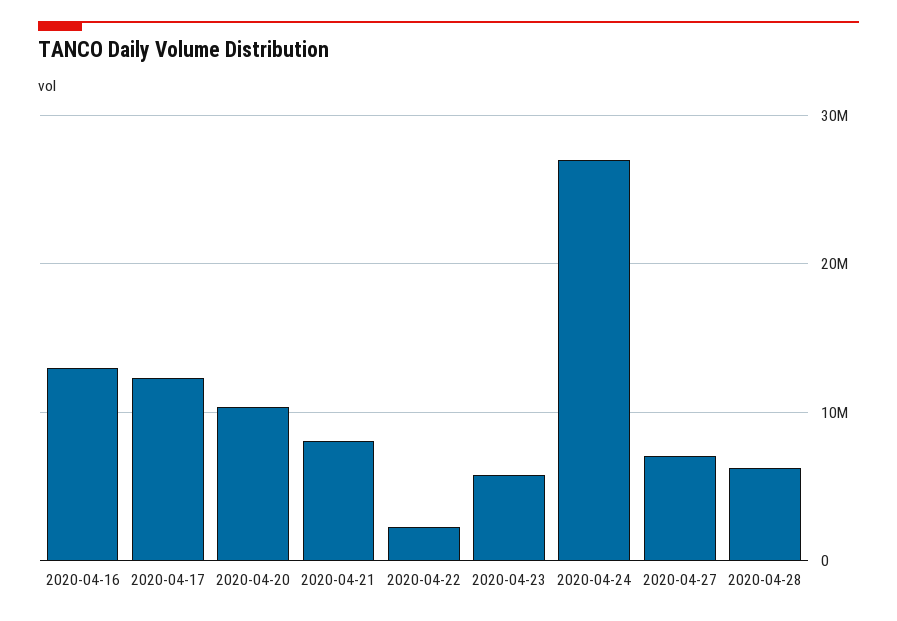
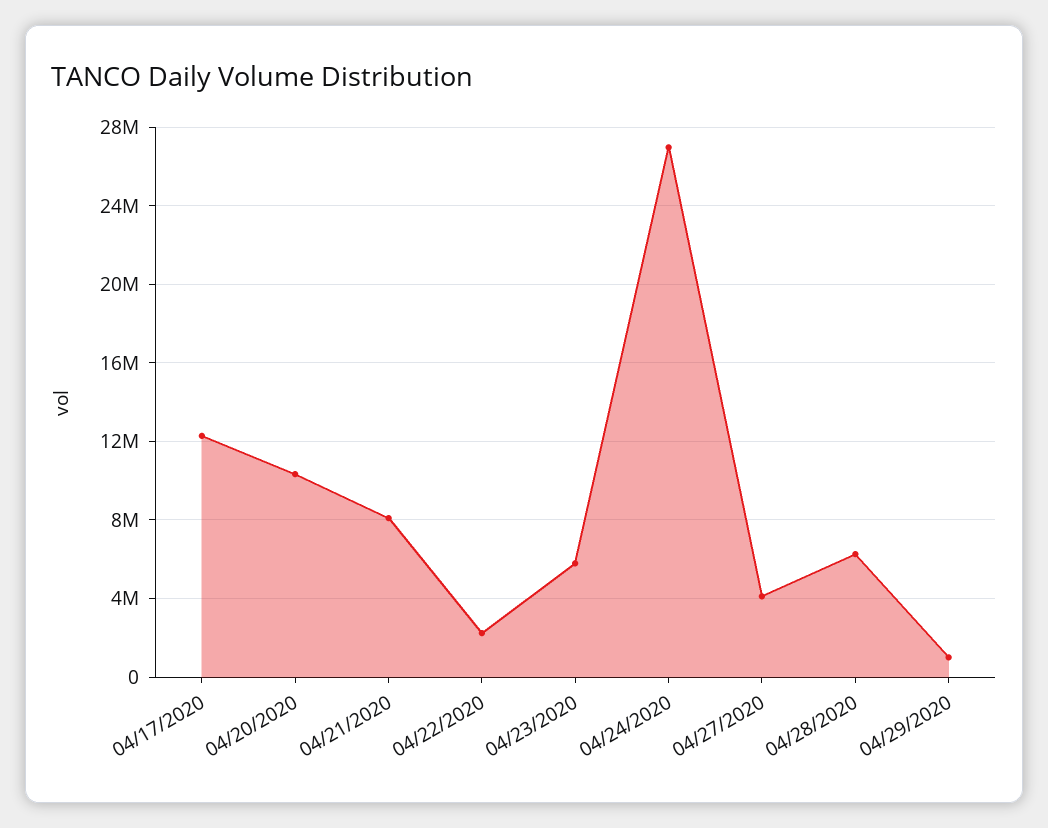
2020-04-16: 13000000 -> none
2020-04-27: 7000000 -> 4000000
04/29/2020: none -> 1000000

